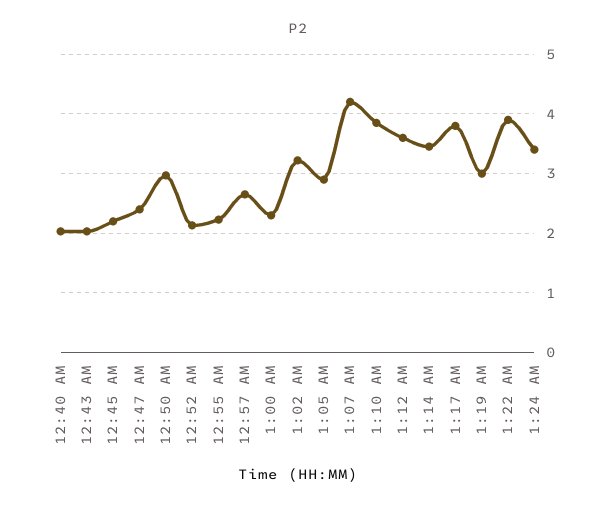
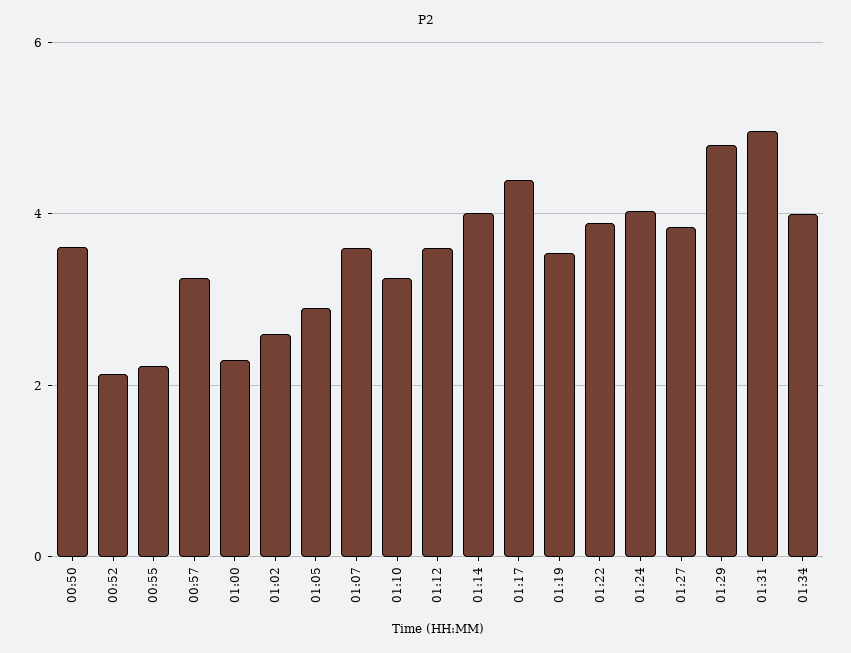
12:40 AM: 2 -> none
12:43 AM: 2 -> none
12:45 AM: 2.2 -> none
12:47 AM: 2.4 -> none
12:50 AM: 3 -> 3.6
12:57 AM: 2.6 -> 3.2
1:02 AM: 3.2 -> 2.6
1:07 AM: 4.2 -> 3.6
1:10 AM: 3.8 -> 3.2
1:14 AM: 3.4 -> 4
1:17 AM: 3.8 -> 4.4
1:19 AM: 3 -> 3.6
1:24 AM: 3.4 -> 4
01:27: none -> 3.8
01:29: none -> 4.8
01:31: none -> 5
01:34: none -> 4

